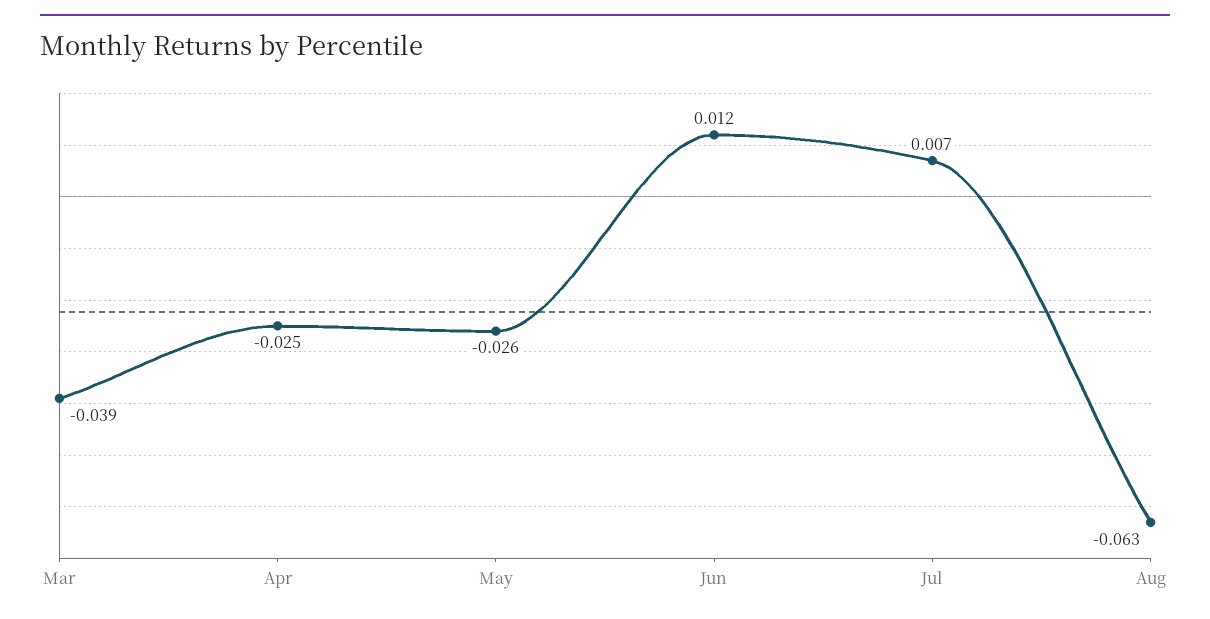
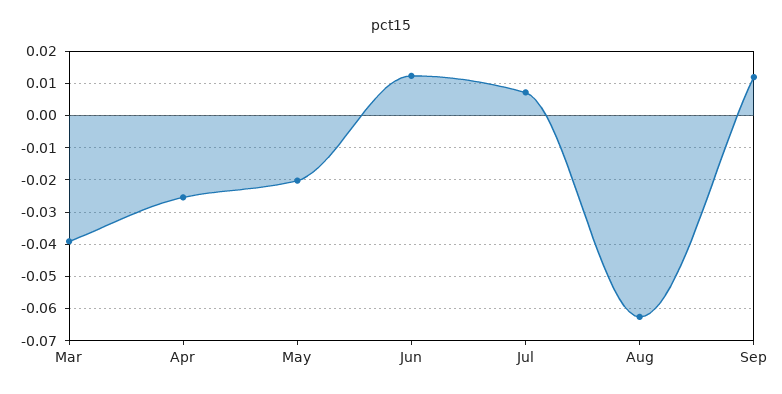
May: -0.026 -> -0.02
Sep: none -> 0.012

